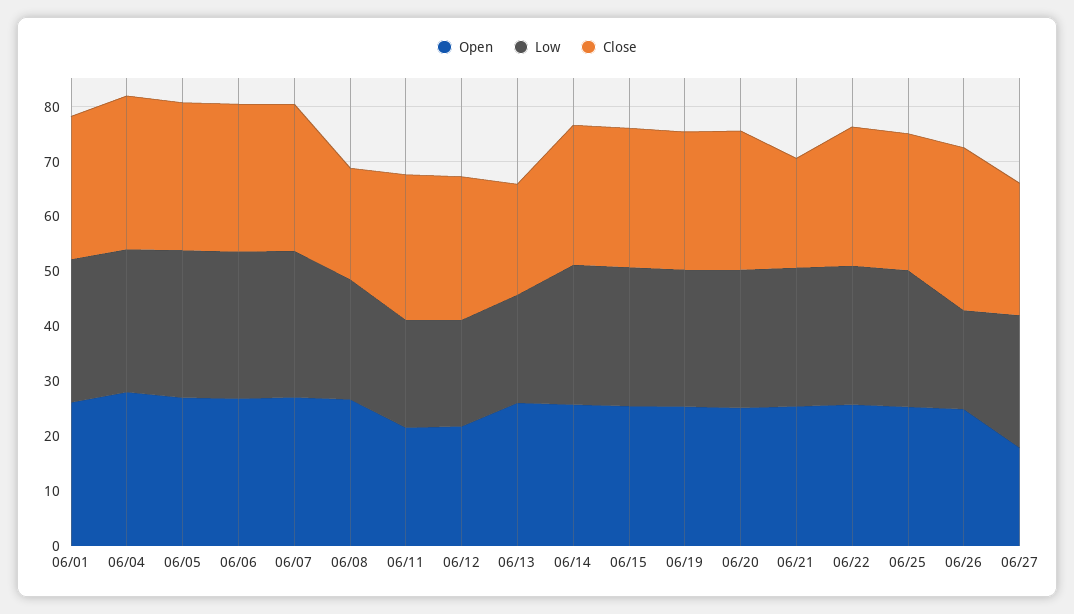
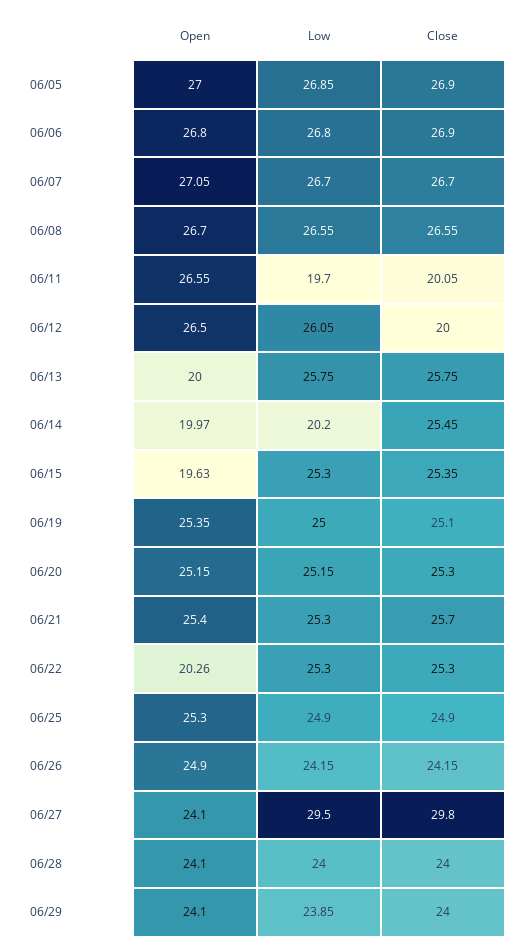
Open, 06/01: 26 -> none
Low, 06/01: 26 -> none
Close, 06/01: 26 -> none
Open, 06/04: 28 -> none
Low, 06/04: 26 -> none
Close, 06/04: 28 -> none
Low, 06/08: 22 -> 26.55
Close, 06/08: 20 -> 26.55
Open, 06/11: 22 -> 26.55
Close, 06/11: 26 -> 20.05
Open, 06/12: 22 -> 26.5
Low, 06/12: 20 -> 26.05
Close, 06/12: 26 -> 20
Open, 06/13: 26 -> 20
Low, 06/13: 20 -> 25.75
Close, 06/13: 20 -> 25.75
Open, 06/14: 26 -> 19.97
Low, 06/14: 26 -> 20.2
Open, 06/15: 26 -> 19.63
Close, 06/21: 20 -> 25.7
Open, 06/22: 26 -> 20.26
Low, 06/26: 18 -> 24.15
Close, 06/26: 30 -> 24.15
Open, 06/27: 18 -> 24.1
Low, 06/27: 24 -> 29.5
Close, 06/27: 24 -> 29.8
Open, 06/28: none -> 24.1
Low, 06/28: none -> 24
Close, 06/28: none -> 24
Open, 06/29: none -> 24.1
Low, 06/29: none -> 23.85
Close, 06/29: none -> 24

